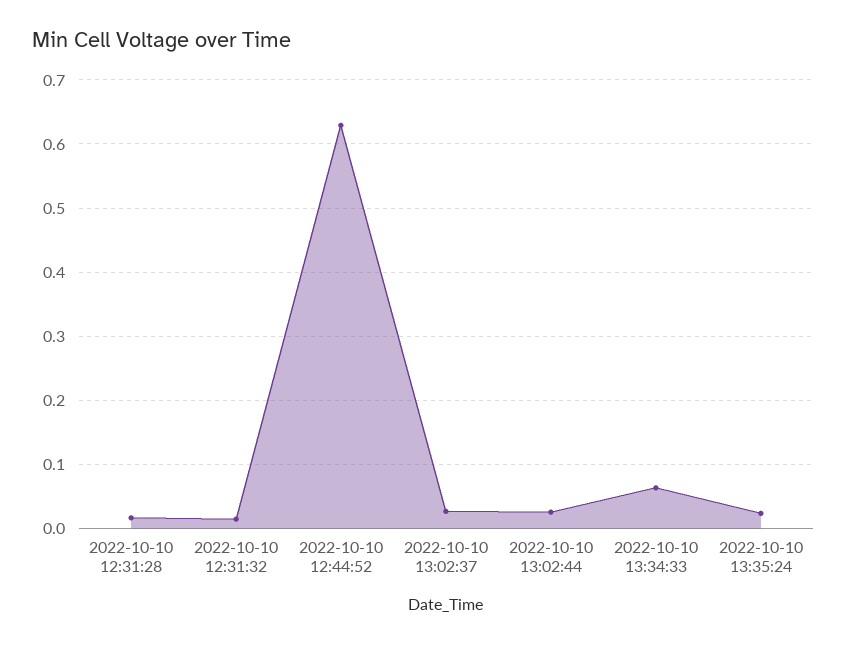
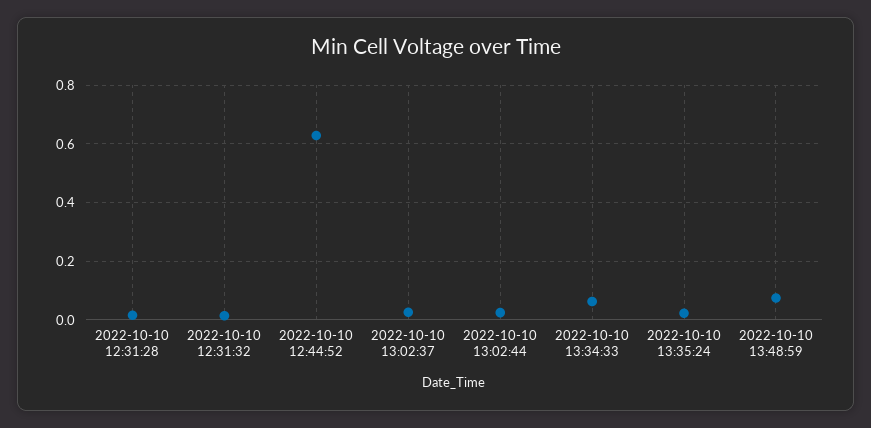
2022-10-10 13:48:59: none -> 0.075

